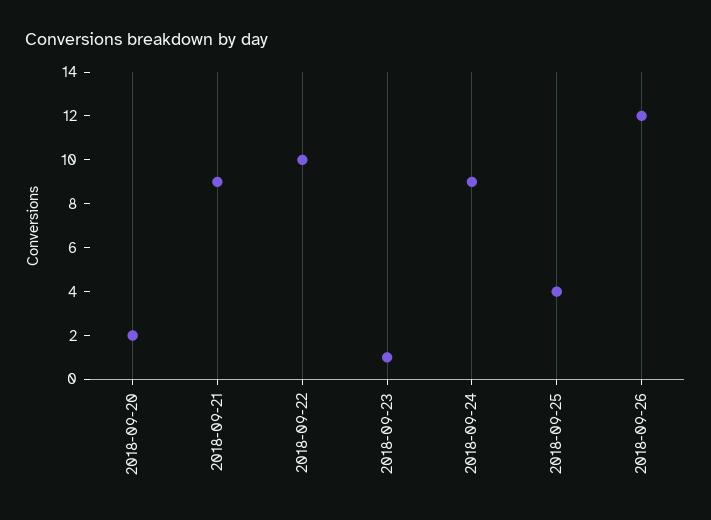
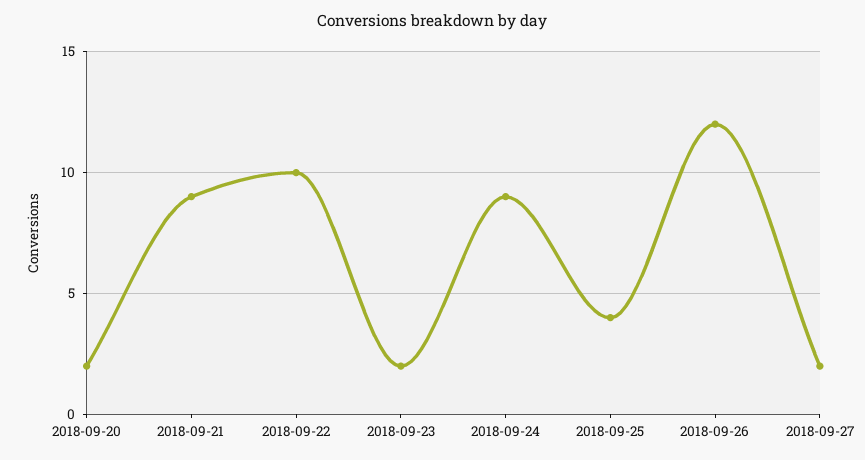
2018-09-23: 1 -> 2
2018-09-27: none -> 2

